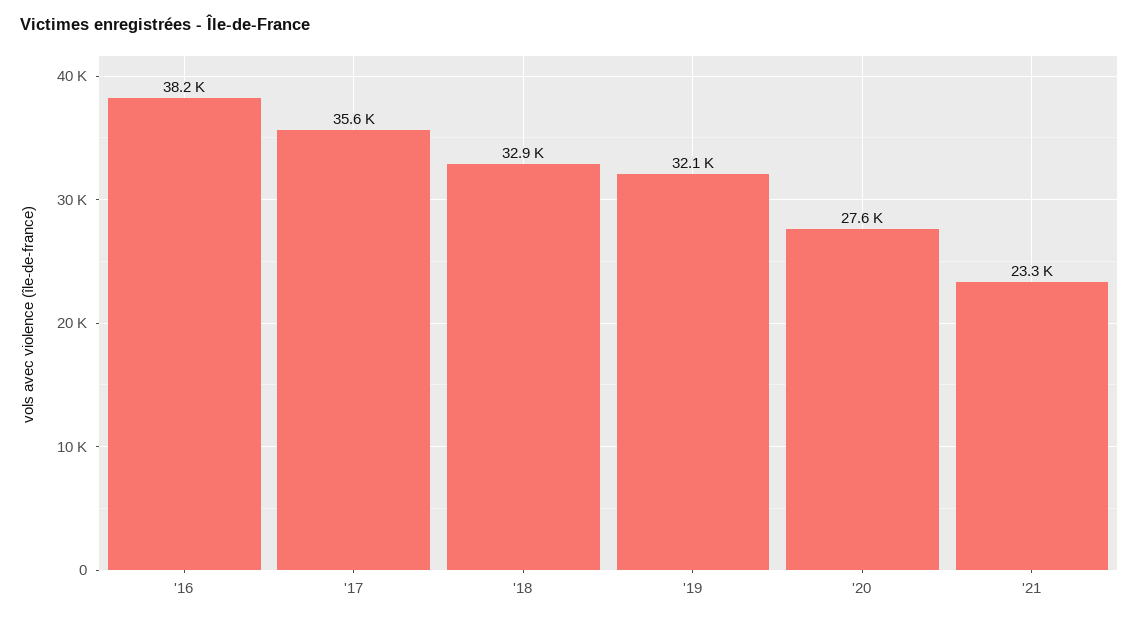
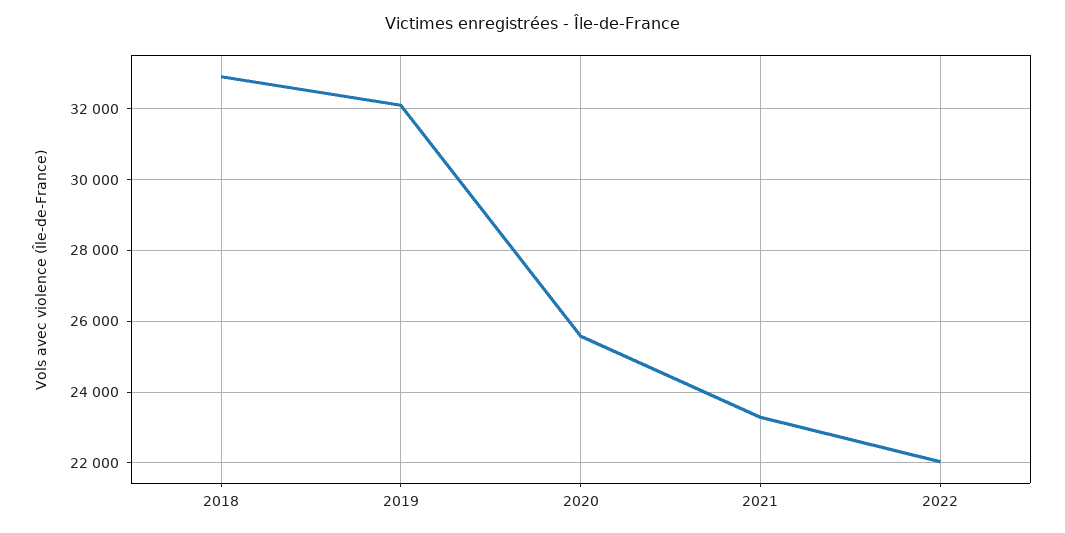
'16: 38200 -> none
'17: 35600 -> none
'20: 27600 -> 25600
2022: none -> 22000

